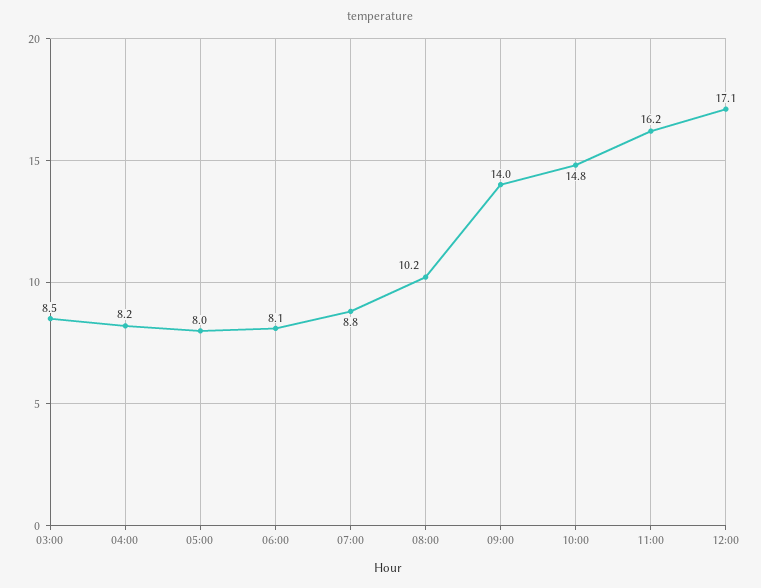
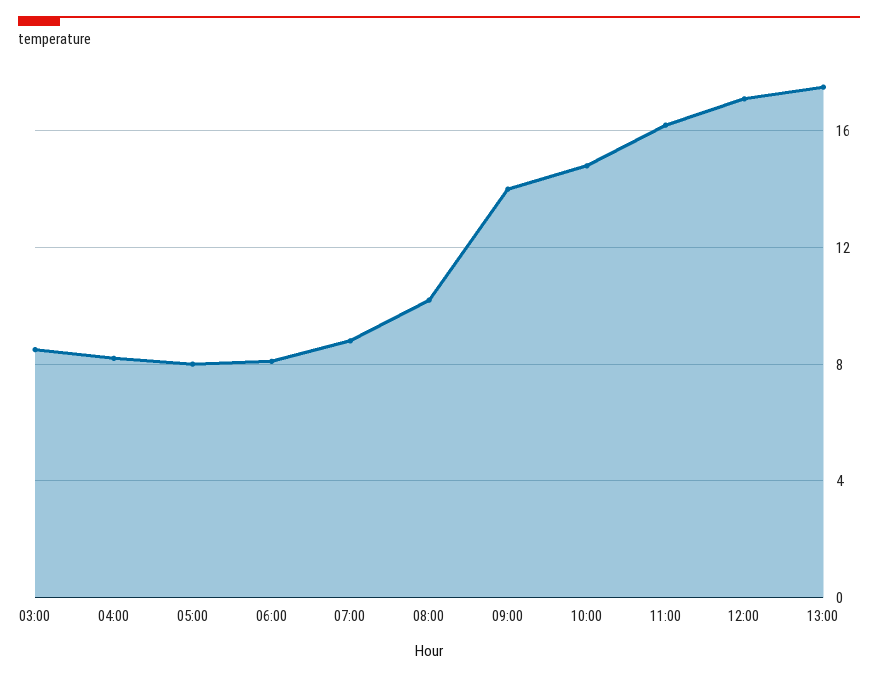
13:00: none -> 17.5

